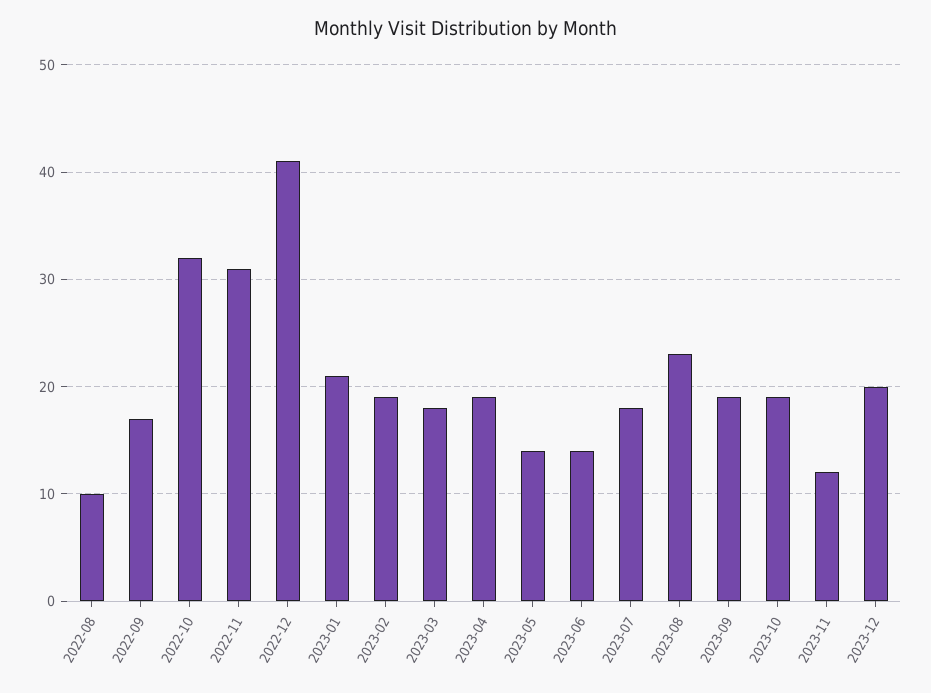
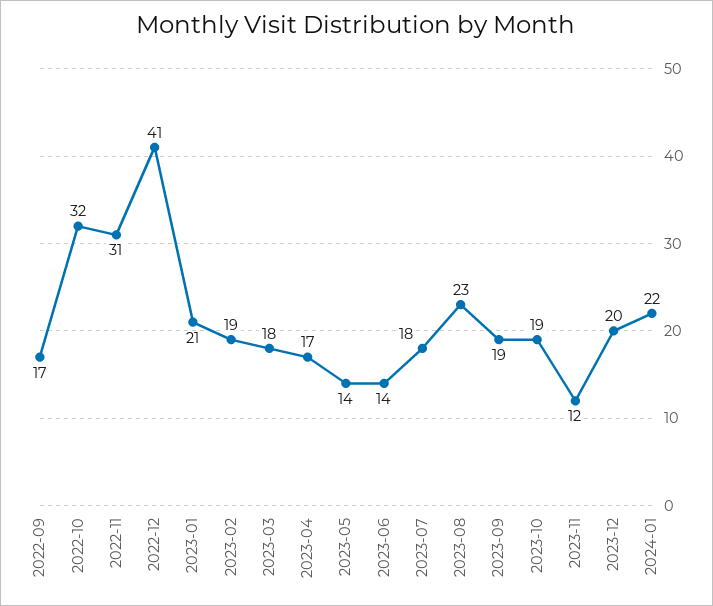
2022-08: 10 -> none
2023-04: 19 -> 17
2024-01: none -> 22

